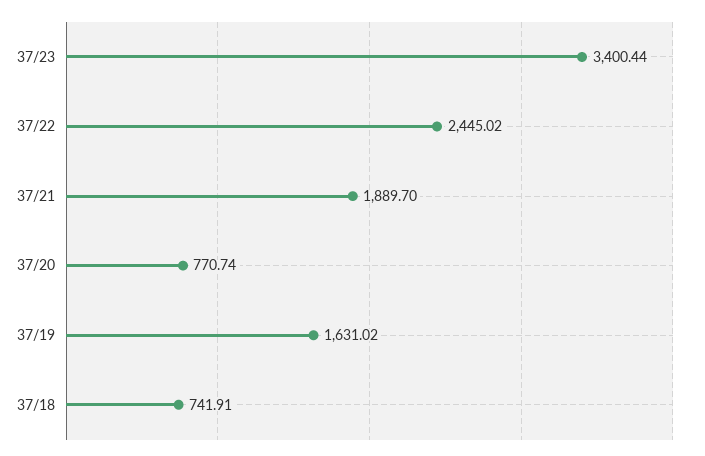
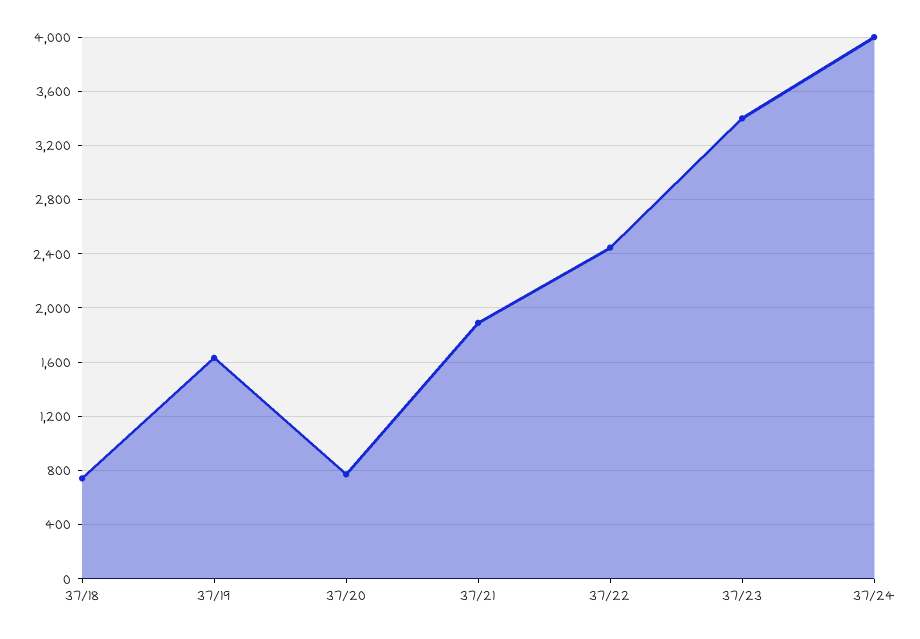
37/24: none -> 4000

